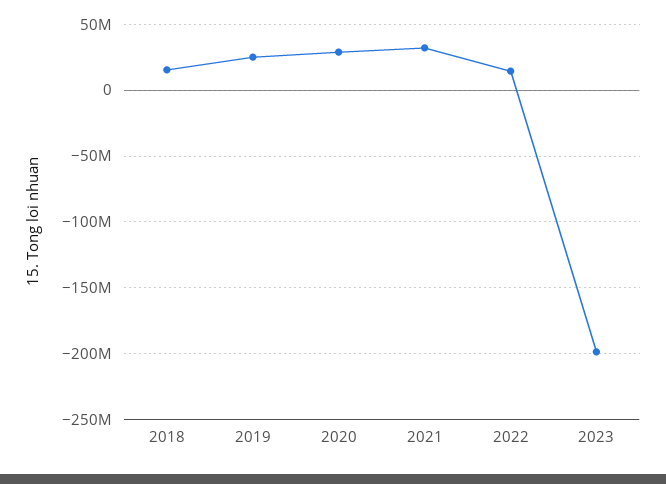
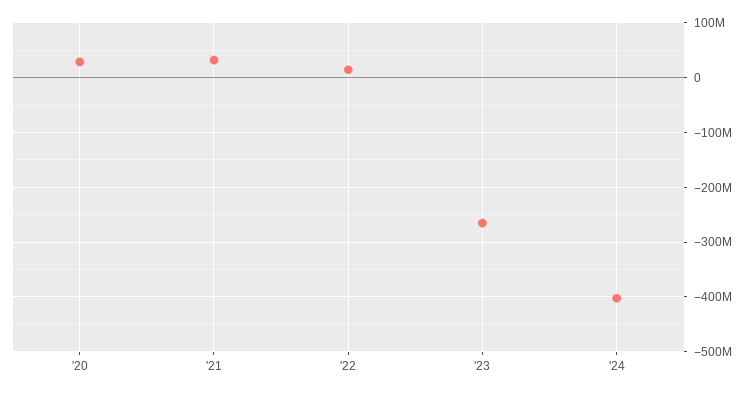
2018: 15000000 -> none
2019: 25000000 -> none
2023: -200000000 -> -260000000
'24: none -> -400000000

